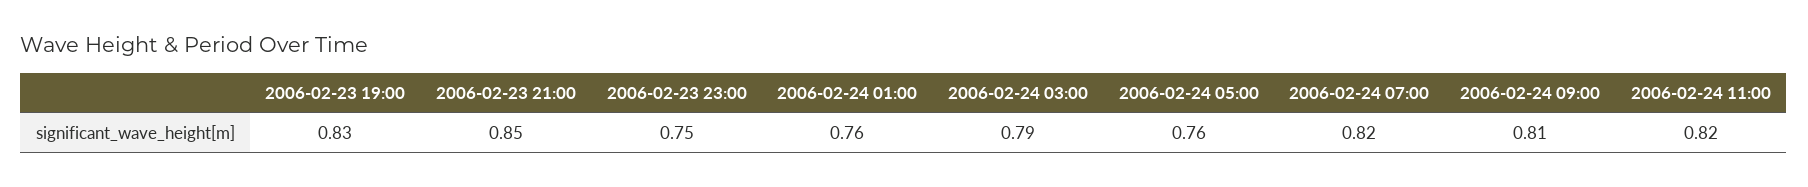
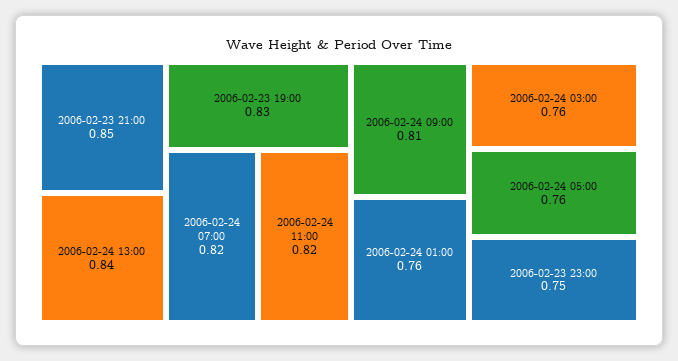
2006-02-24 03:00: 0.79 -> 0.76
2006-02-24 13:00: none -> 0.84

